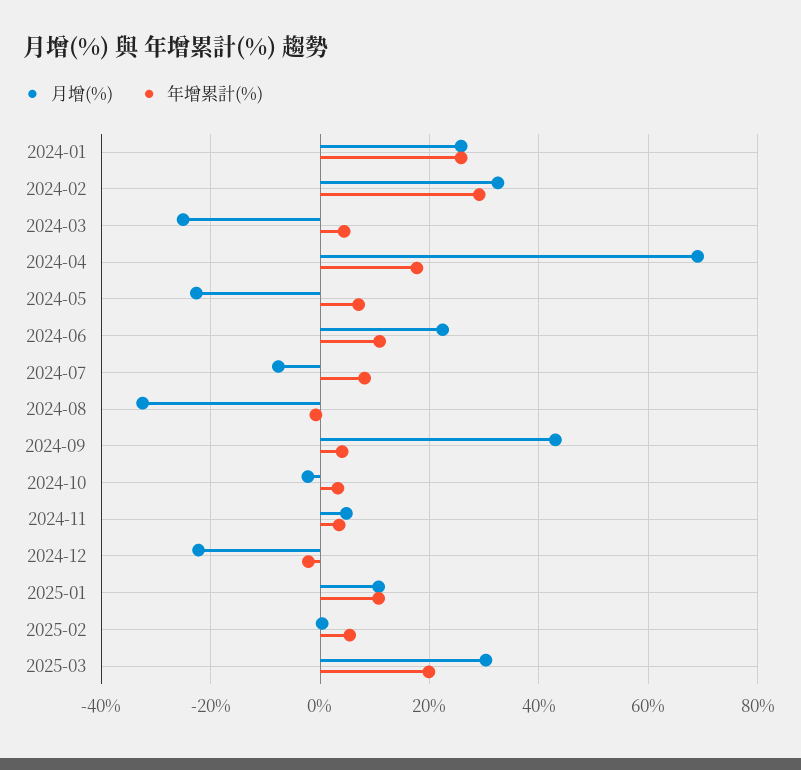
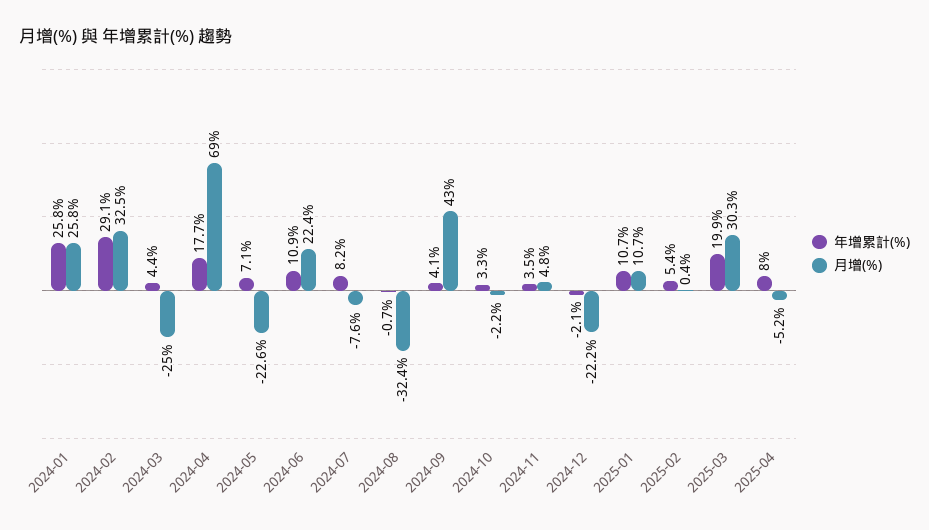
年增累計(%), 2025-04: none -> 8
月增(%), 2025-04: none -> -5.2

